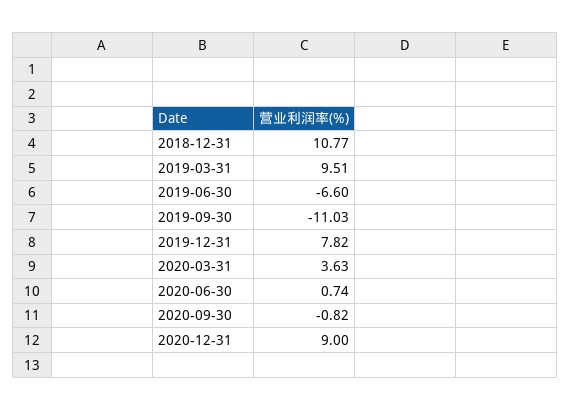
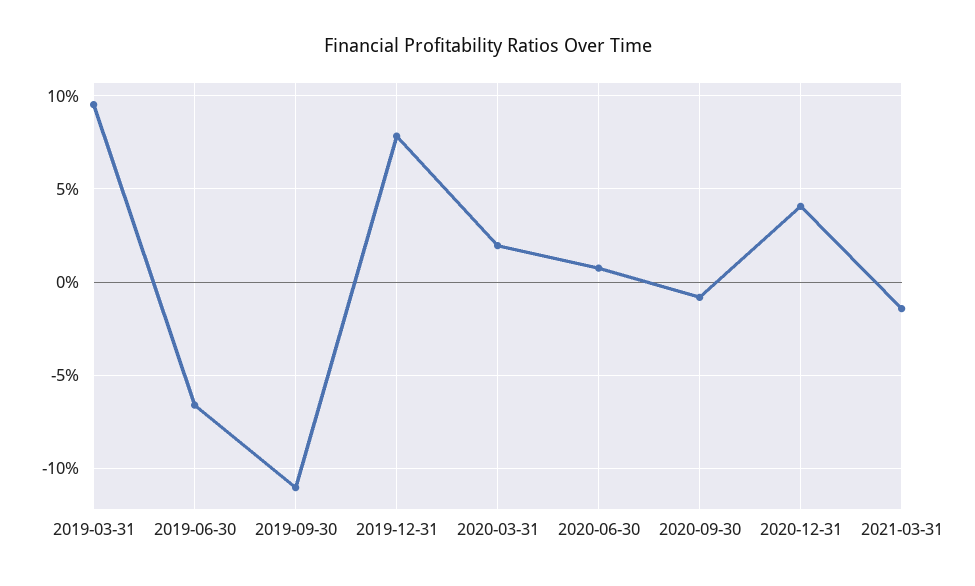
2018-12-31: 10.77 -> none
2020-03-31: 3.63 -> 2
2020-12-31: 9 -> 4
2021-03-31: none -> -1.5

